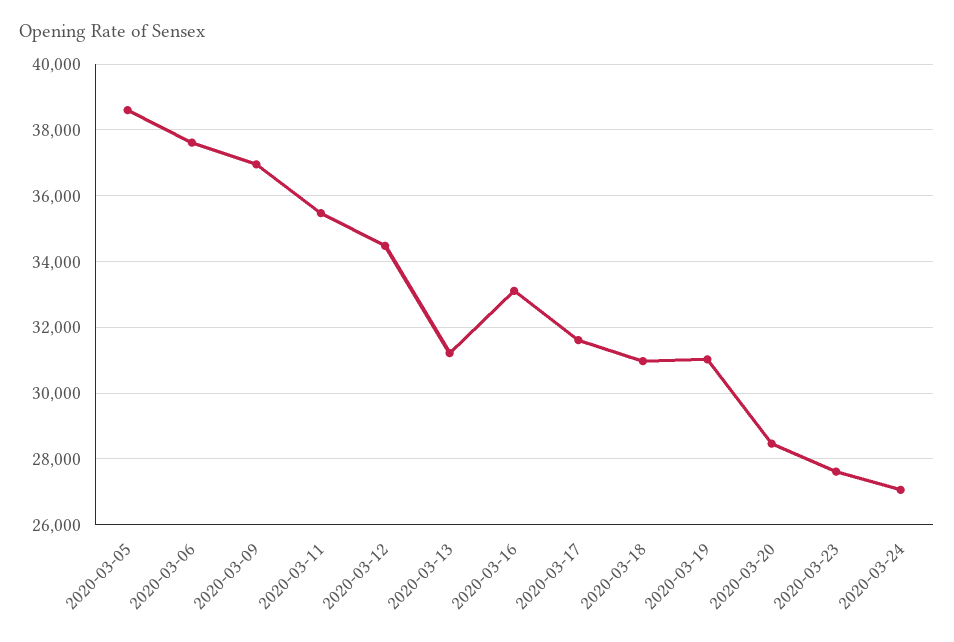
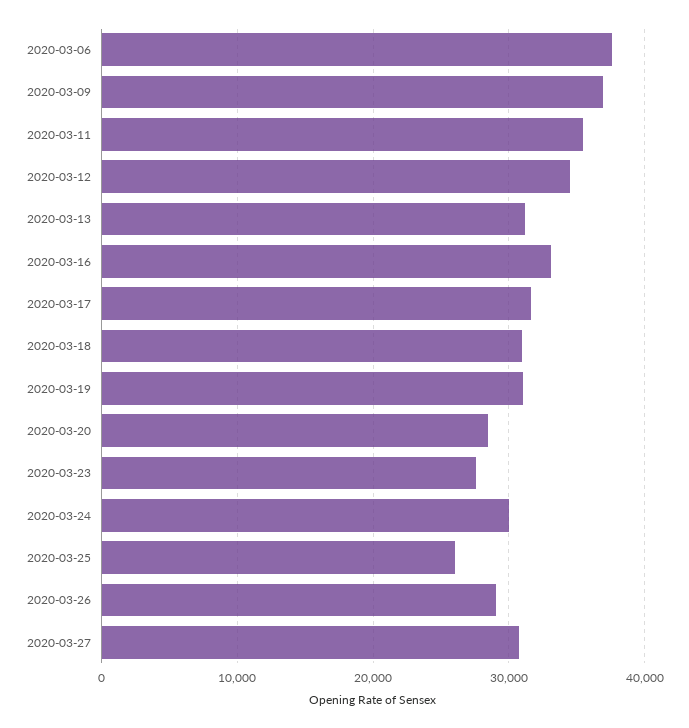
2020-03-05: 38600 -> none
2020-03-24: 27000 -> 30000
2020-03-25: none -> 26000
2020-03-26: none -> 29000
2020-03-27: none -> 31000

